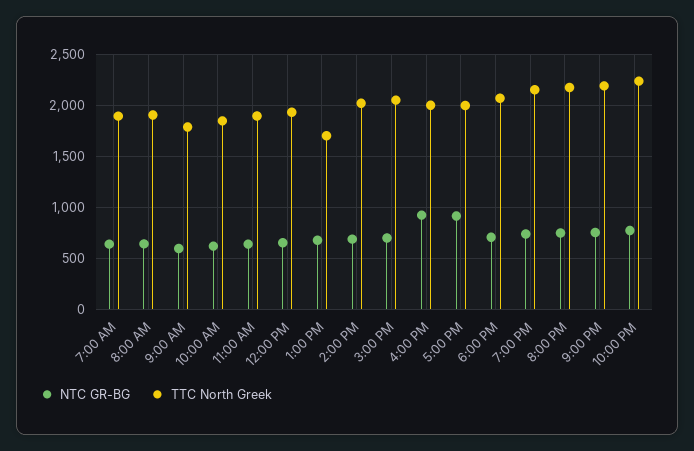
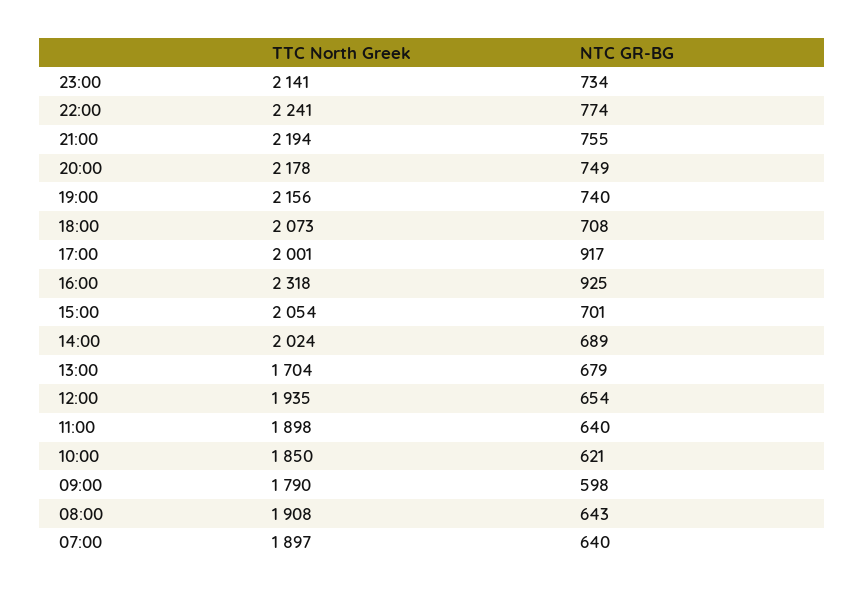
TTC North Greek, 4:00 PM: 2000 -> 2318
TTC North Greek, 23:00: none -> 2141
NTC GR-BG, 23:00: none -> 734

